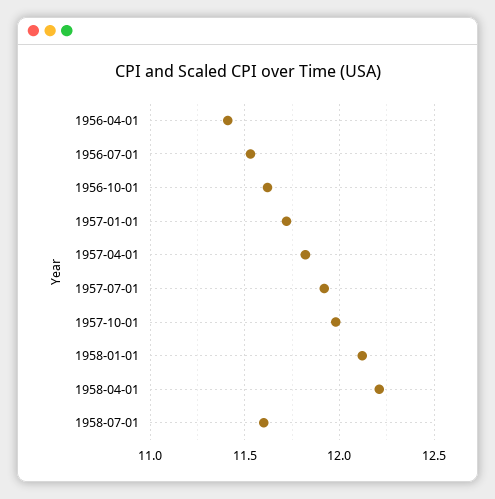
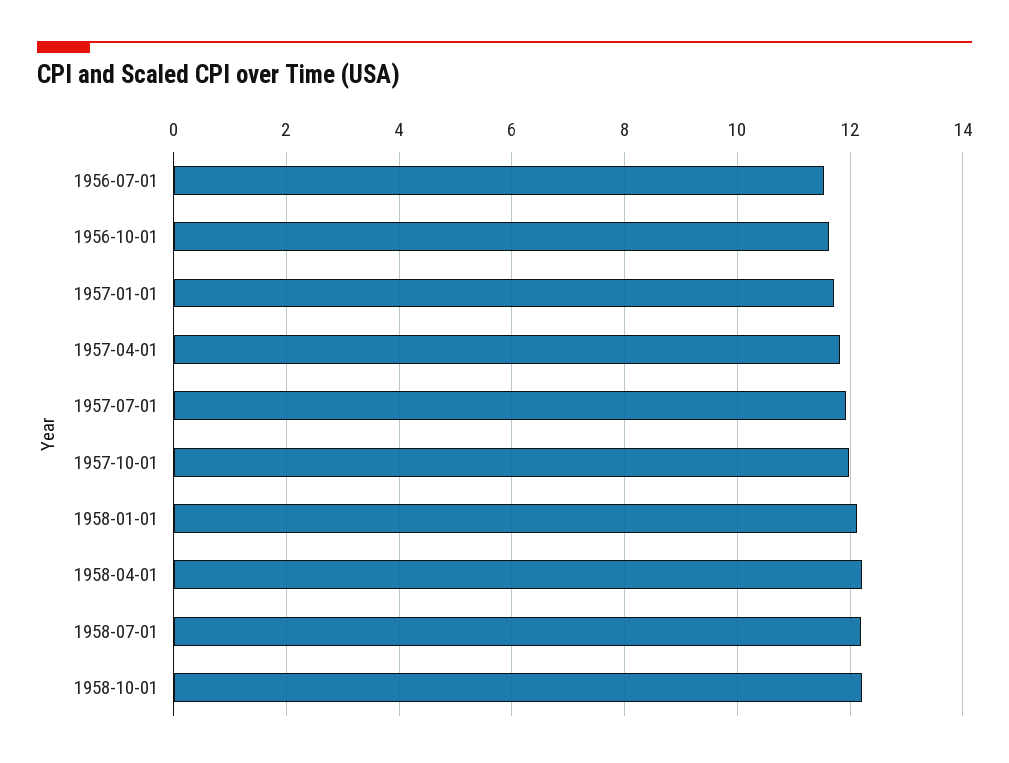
1956-04-01: 11.4 -> none
1958-07-01: 11.6 -> 12.2
1958-10-01: none -> 12.2

